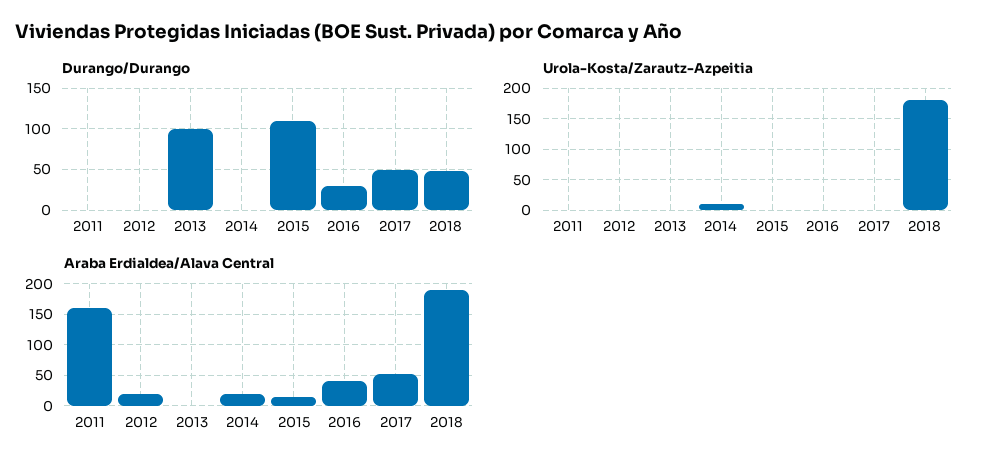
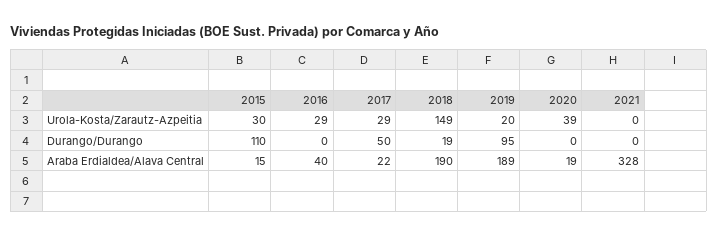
Durango/Durango, 2011: 0 -> none
Durango/Durango, 2012: 0 -> none
Durango/Durango, 2013: 100 -> none
Durango/Durango, 2014: 0 -> none
Durango/Durango, 2016: 30 -> 0
Durango/Durango, 2018: 50 -> 19
Urola-Kosta/Zarautz-Azpeitia, 2011: 0 -> none
Urola-Kosta/Zarautz-Azpeitia, 2012: 0 -> none
Urola-Kosta/Zarautz-Azpeitia, 2013: 0 -> none
Urola-Kosta/Zarautz-Azpeitia, 2014: 10 -> none
Urola-Kosta/Zarautz-Azpeitia, 2015: 0 -> 30
Urola-Kosta/Zarautz-Azpeitia, 2016: 0 -> 29
Urola-Kosta/Zarautz-Azpeitia, 2017: 0 -> 29
Urola-Kosta/Zarautz-Azpeitia, 2018: 180 -> 149
Araba Erdialdea/Alava Central, 2011: 160 -> none
Araba Erdialdea/Alava Central, 2012: 20 -> none
Araba Erdialdea/Alava Central, 2013: 0 -> none
Araba Erdialdea/Alava Central, 2014: 20 -> none
Araba Erdialdea/Alava Central, 2017: 50 -> 22
Urola-Kosta/Zarautz-Azpeitia, 2019: none -> 20
Urola-Kosta/Zarautz-Azpeitia, 2020: none -> 39
Urola-Kosta/Zarautz-Azpeitia, 2021: none -> 0
Durango/Durango, 2019: none -> 95
Durango/Durango, 2020: none -> 0
Durango/Durango, 2021: none -> 0
Araba Erdialdea/Alava Central, 2019: none -> 189
Araba Erdialdea/Alava Central, 2020: none -> 19
Araba Erdialdea/Alava Central, 2021: none -> 328

